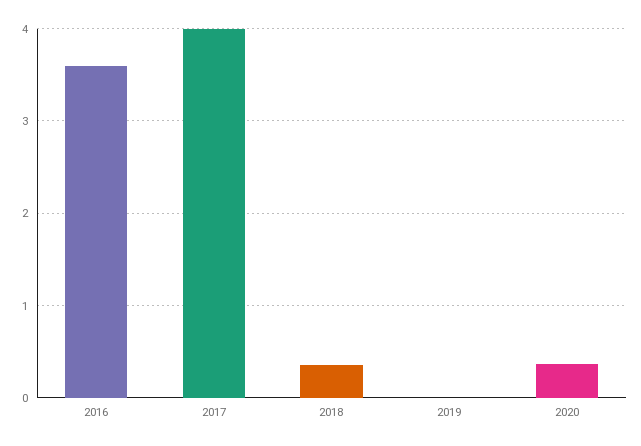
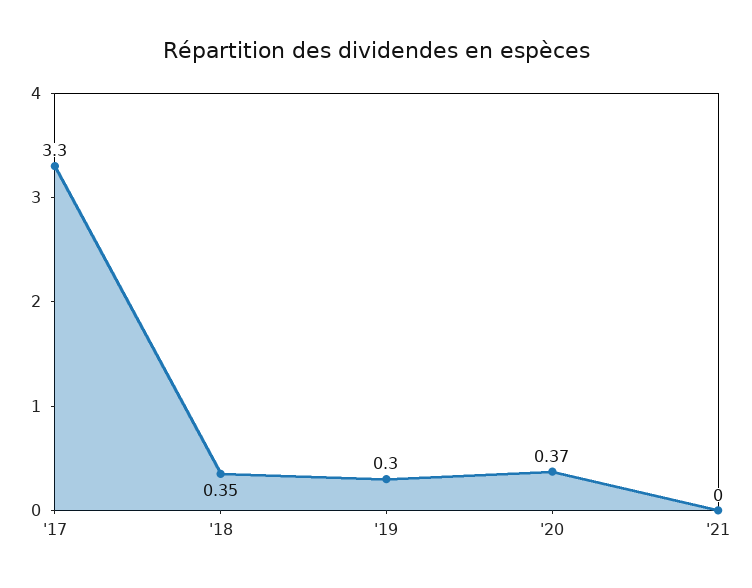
2016: 3.6 -> none
2017: 4 -> 3.3
2019: 0 -> 0.3
'21: none -> 0

